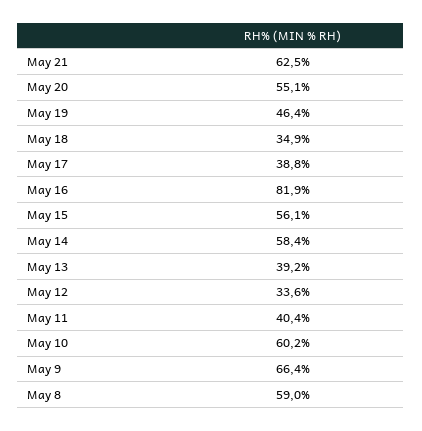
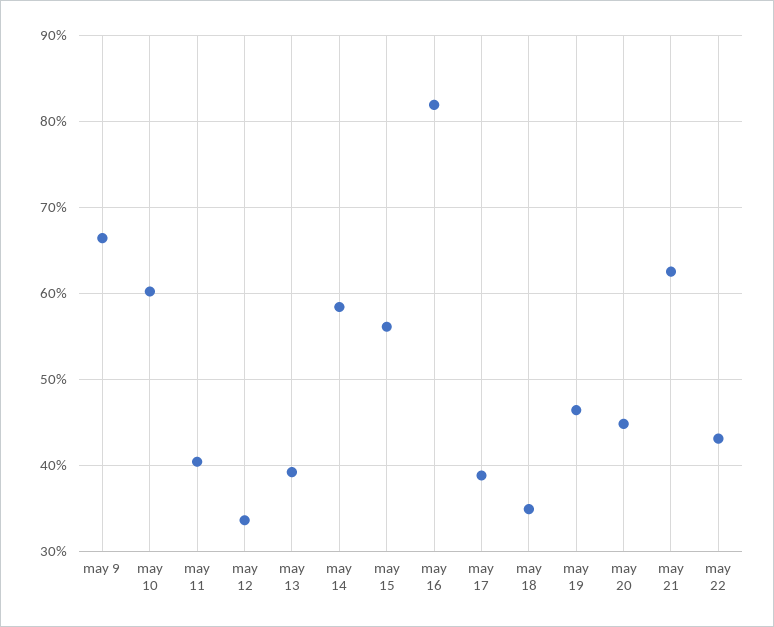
May 20: 55.1 -> 45
May 8: 59 -> none
may 22: none -> 43

